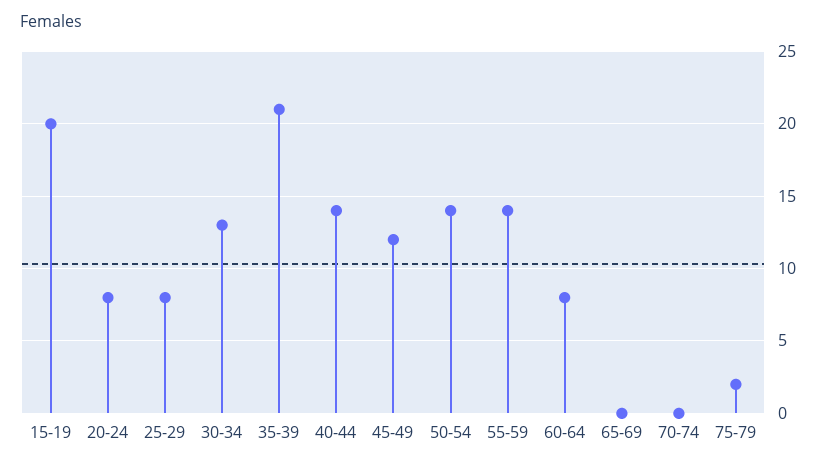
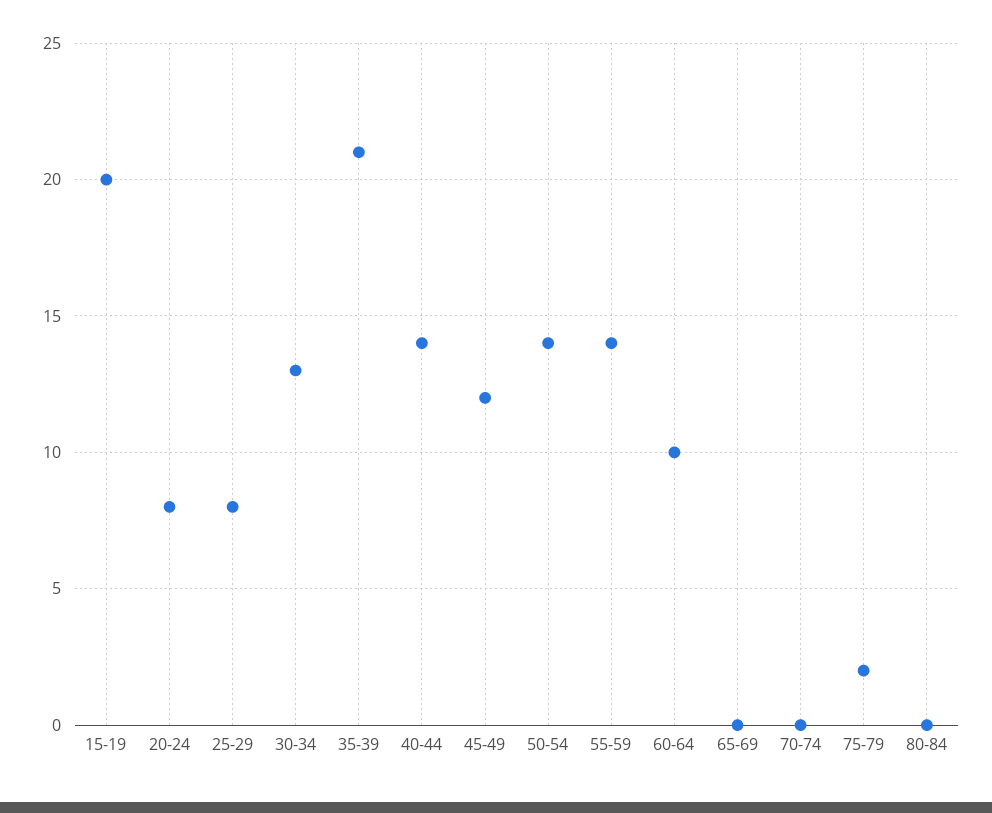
60-64: 8 -> 10
80-84: none -> 0

